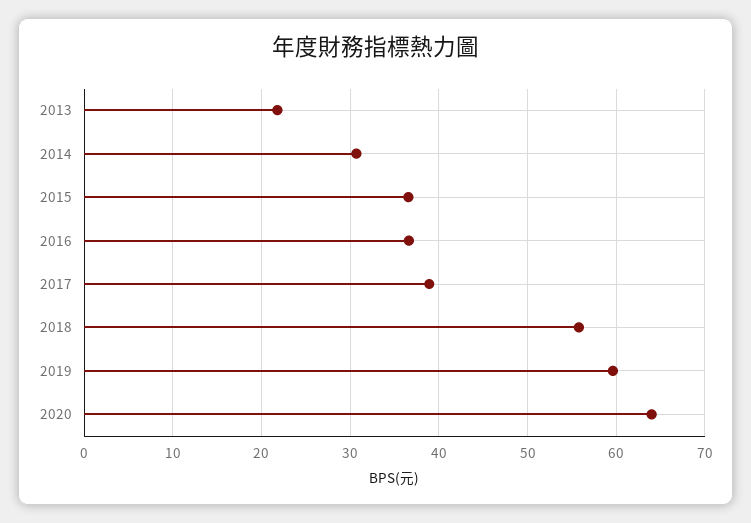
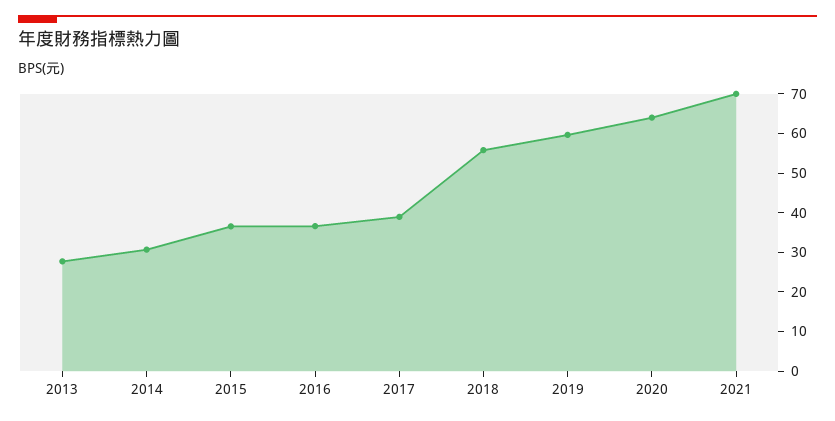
2013: 22 -> 27.5
2021: none -> 70

